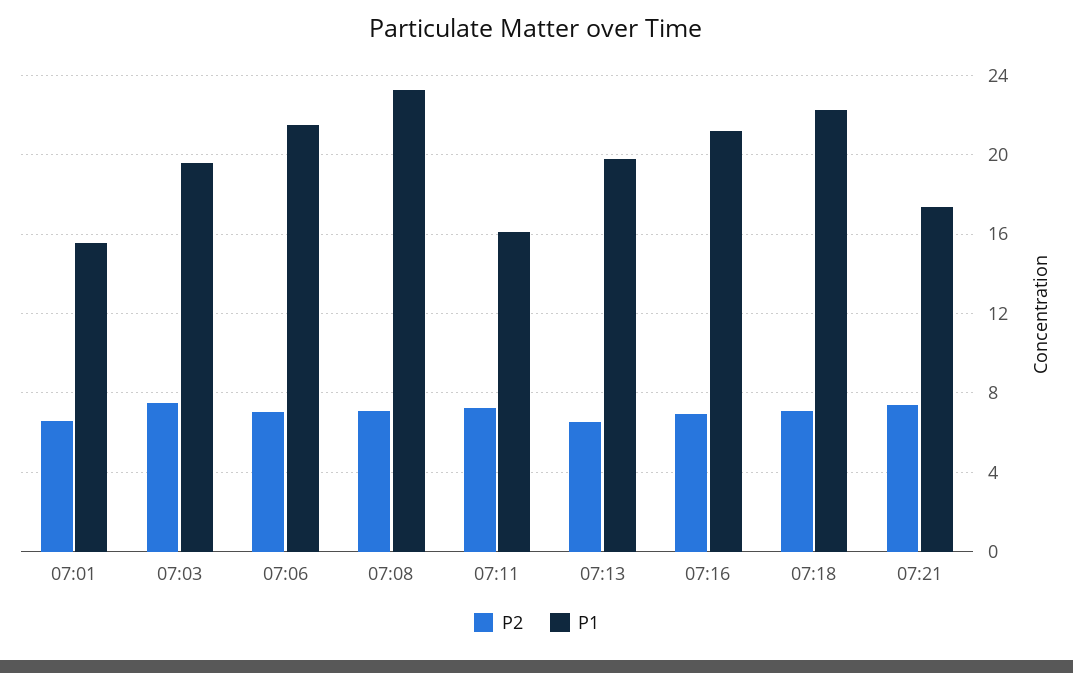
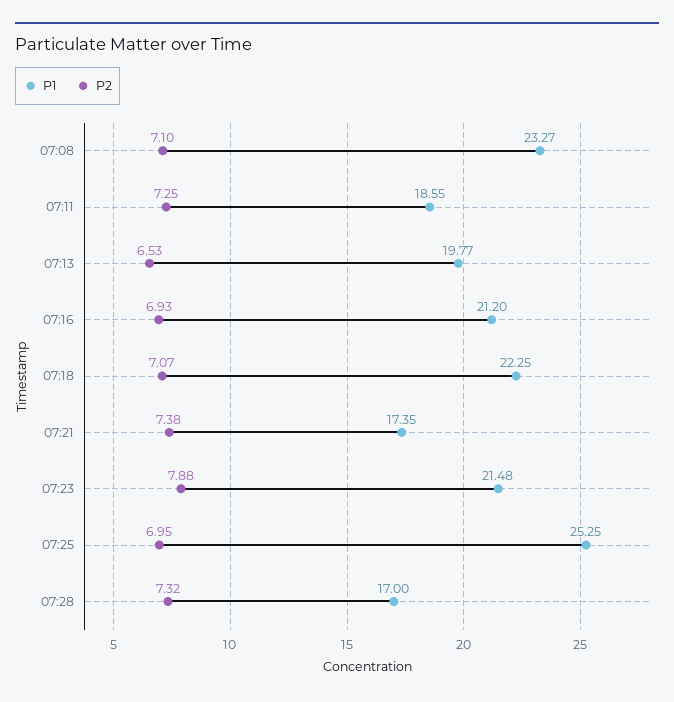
P2, 07:01: 6.5 -> none
P1, 07:01: 15.5 -> none
P2, 07:03: 7.5 -> none
P1, 07:03: 19.5 -> none
P2, 07:06: 7 -> none
P1, 07:06: 21.5 -> none
P1, 07:11: 16 -> 18.55
P1, 07:23: none -> 21.48
P2, 07:23: none -> 7.88
P1, 07:25: none -> 25.25
P2, 07:25: none -> 6.95
P1, 07:28: none -> 17
P2, 07:28: none -> 7.32

